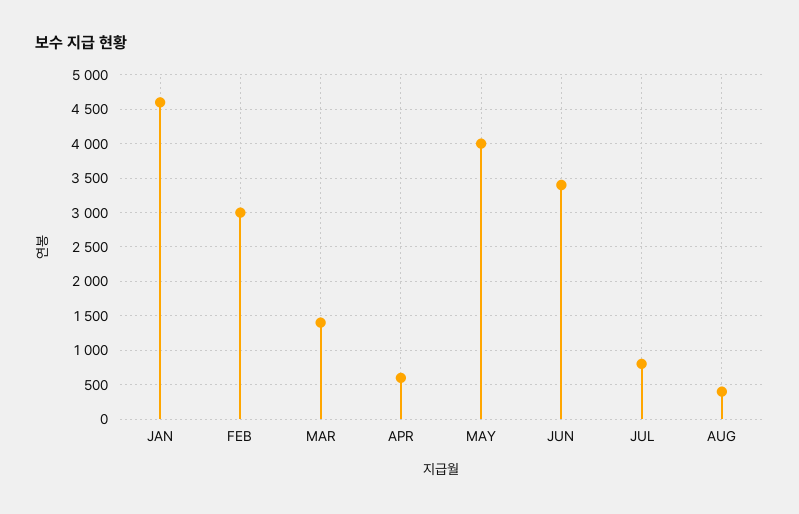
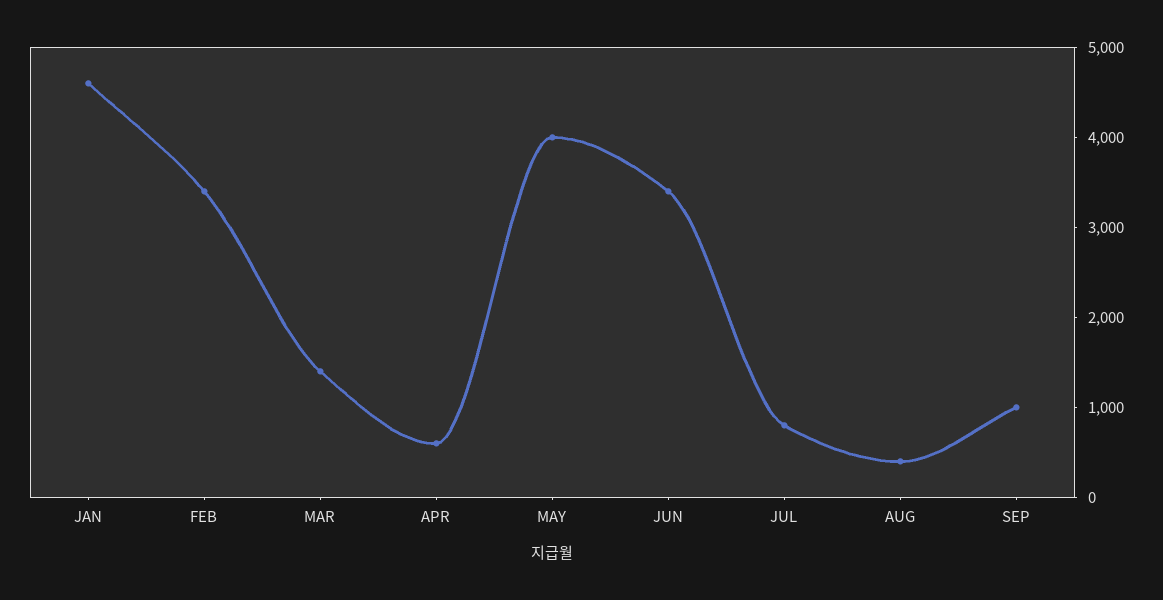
FEB: 3000 -> 3400
SEP: none -> 1000

